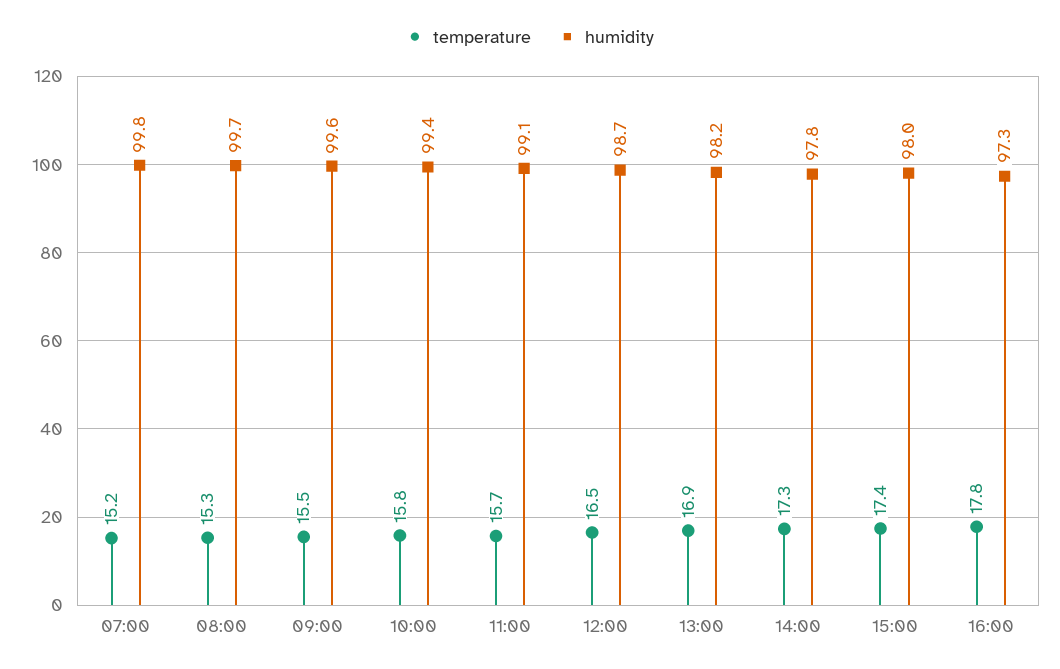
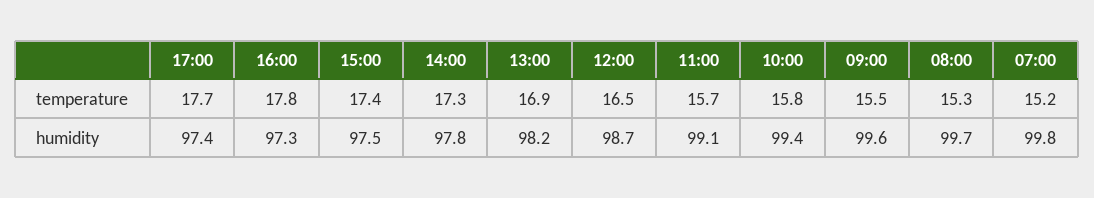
humidity, 15:00: 98 -> 97.5
temperature, 17:00: none -> 17.7
humidity, 17:00: none -> 97.4

